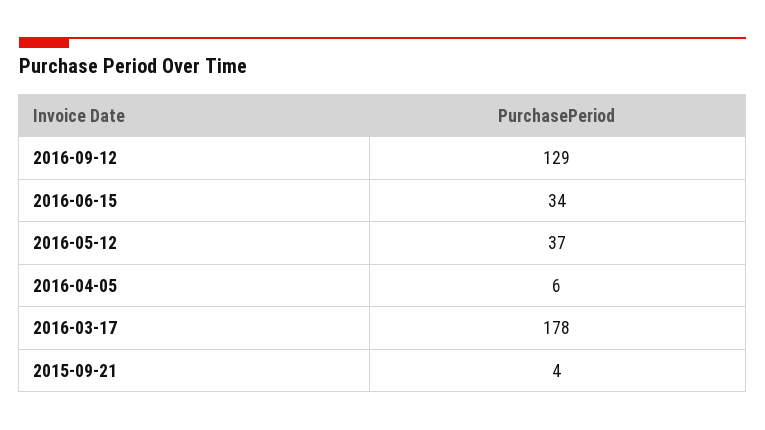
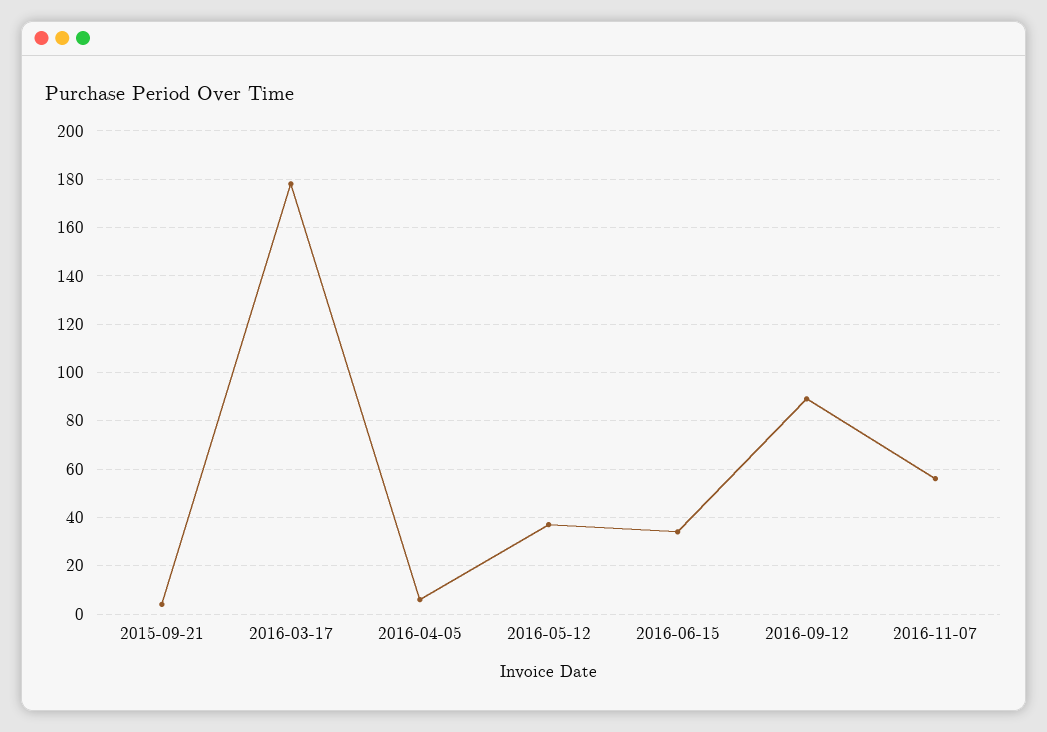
2016-09-12: 129 -> 90
2016-11-07: none -> 55

